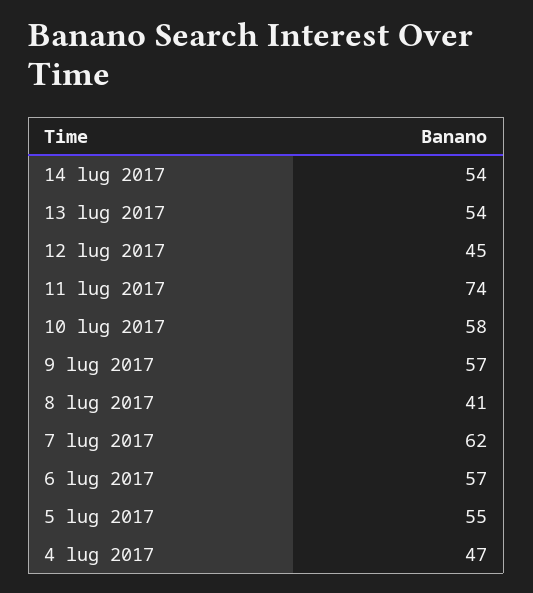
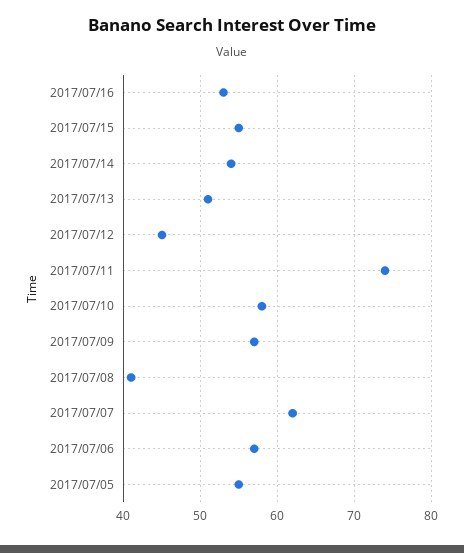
13 lug 2017: 54 -> 51
4 lug 2017: 47 -> none
2017/07/16: none -> 53
2017/07/15: none -> 55

